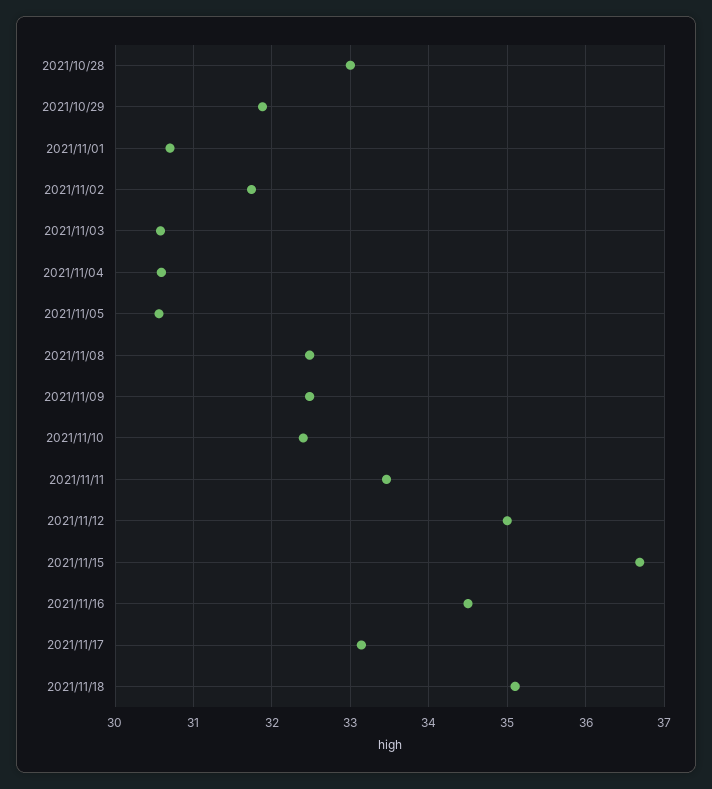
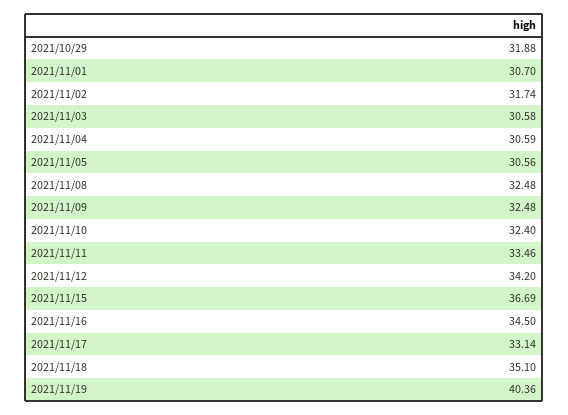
2021/10/28: 33 -> none
2021/11/12: 35 -> 34.2
2021/11/19: none -> 40.36

